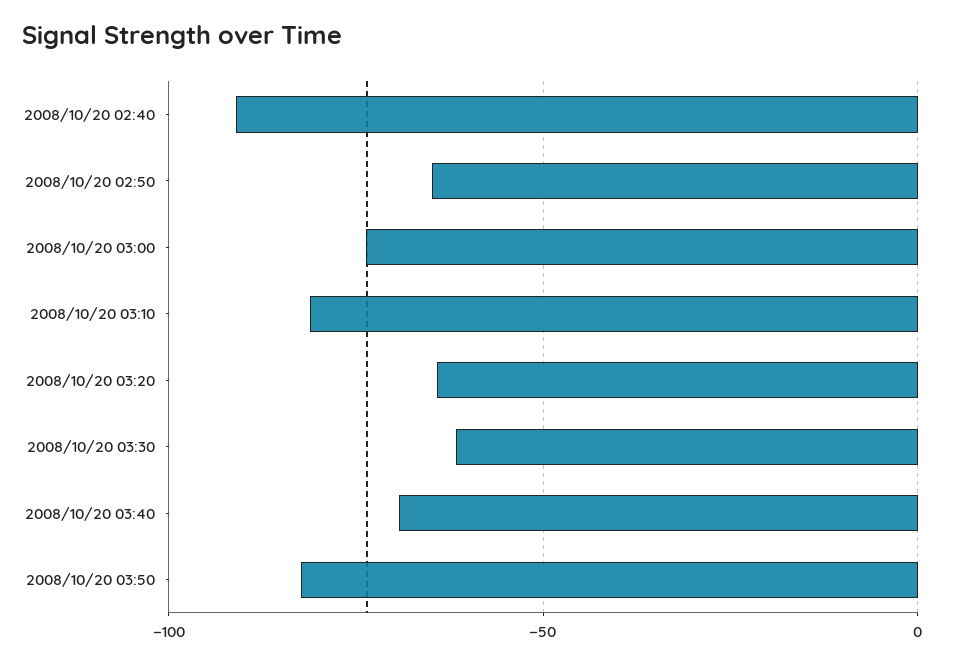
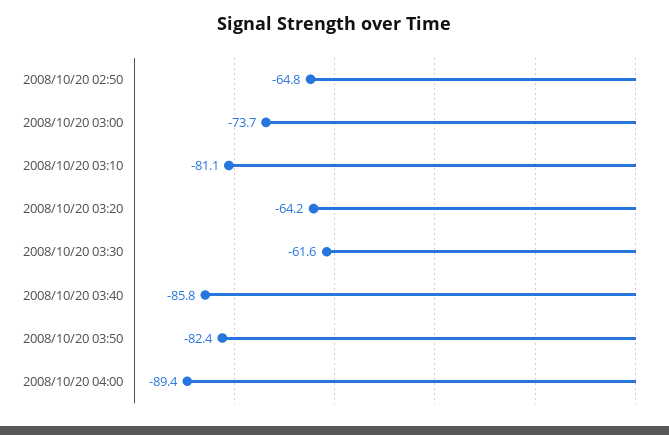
2008/10/20 02:40: -90 -> none
2008/10/20 03:40: -70 -> -85.8
2008/10/20 04:00: none -> -89.4

